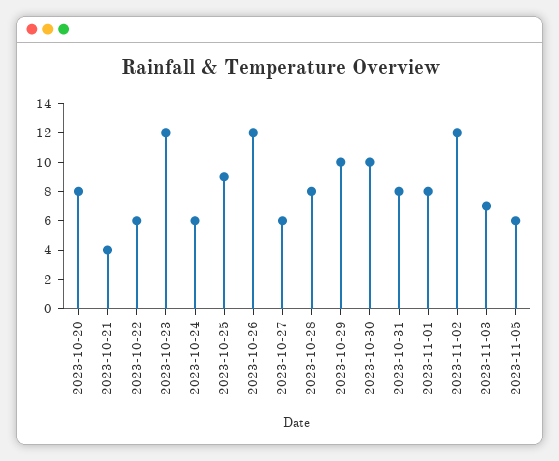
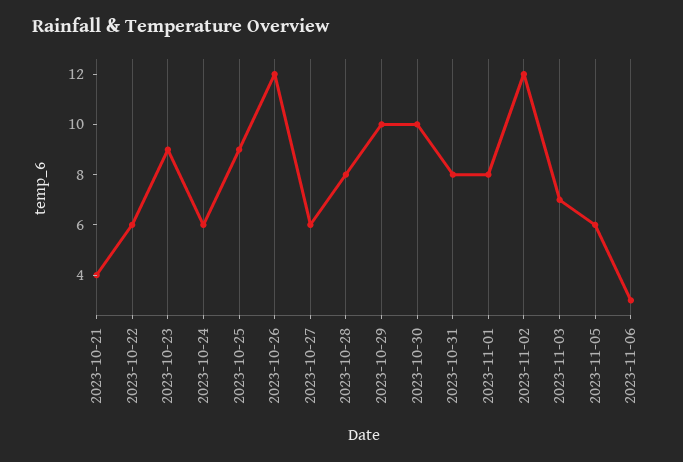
2023-10-20: 8 -> none
2023-10-23: 12 -> 9
2023-11-06: none -> 3

